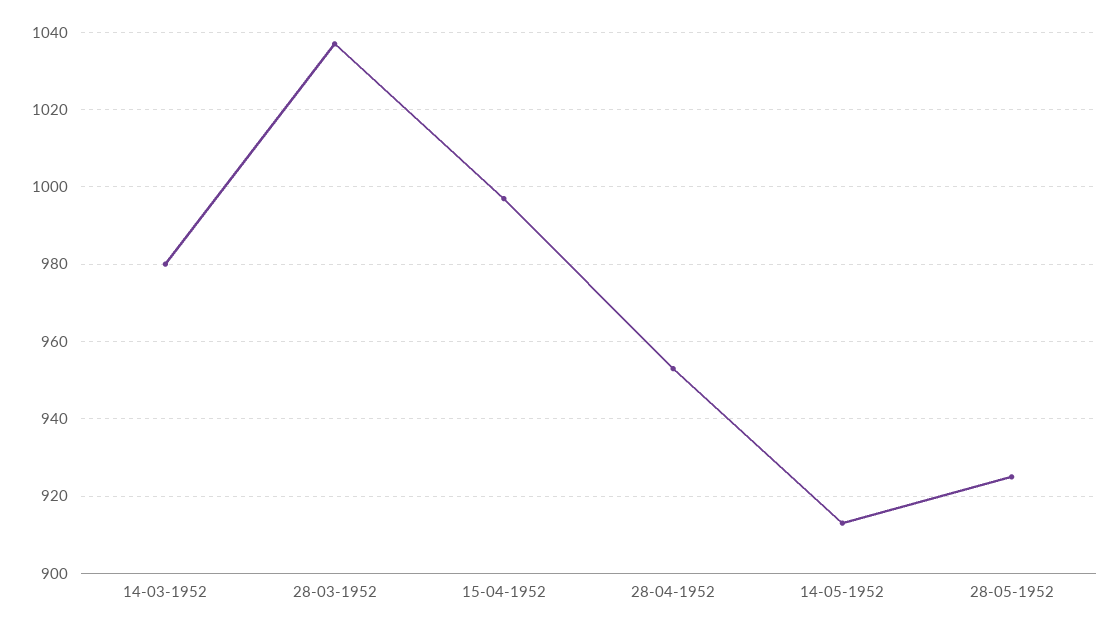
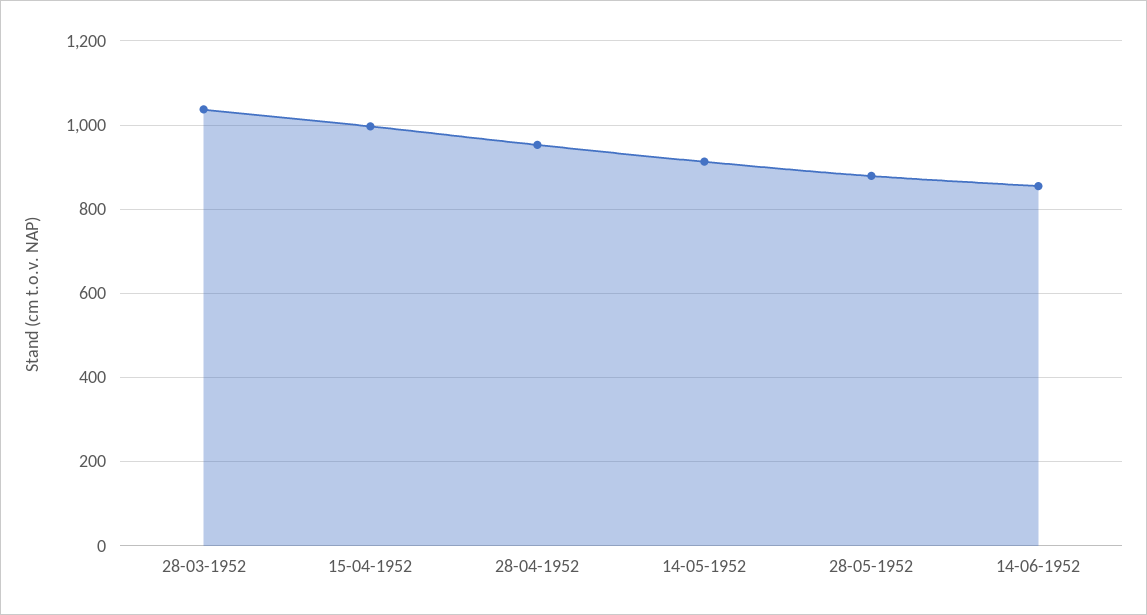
14-03-1952: 980 -> none
28-05-1952: 925 -> 880
14-06-1952: none -> 860

